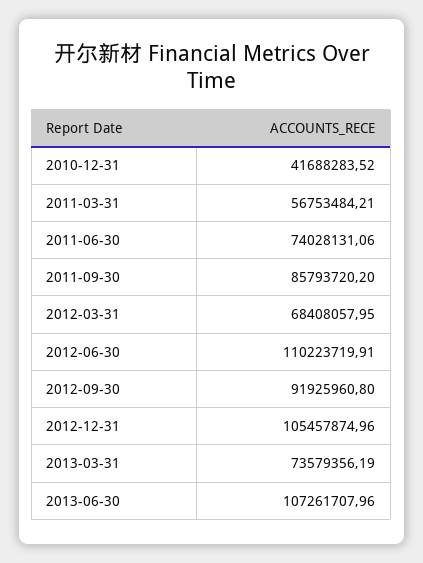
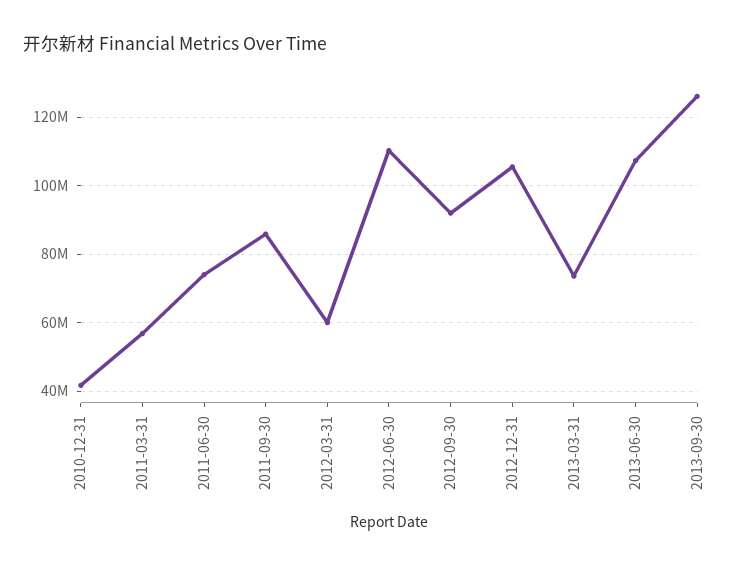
2012-03-31: 68408057.95 -> 60000000
2013-09-30: none -> 126000000

